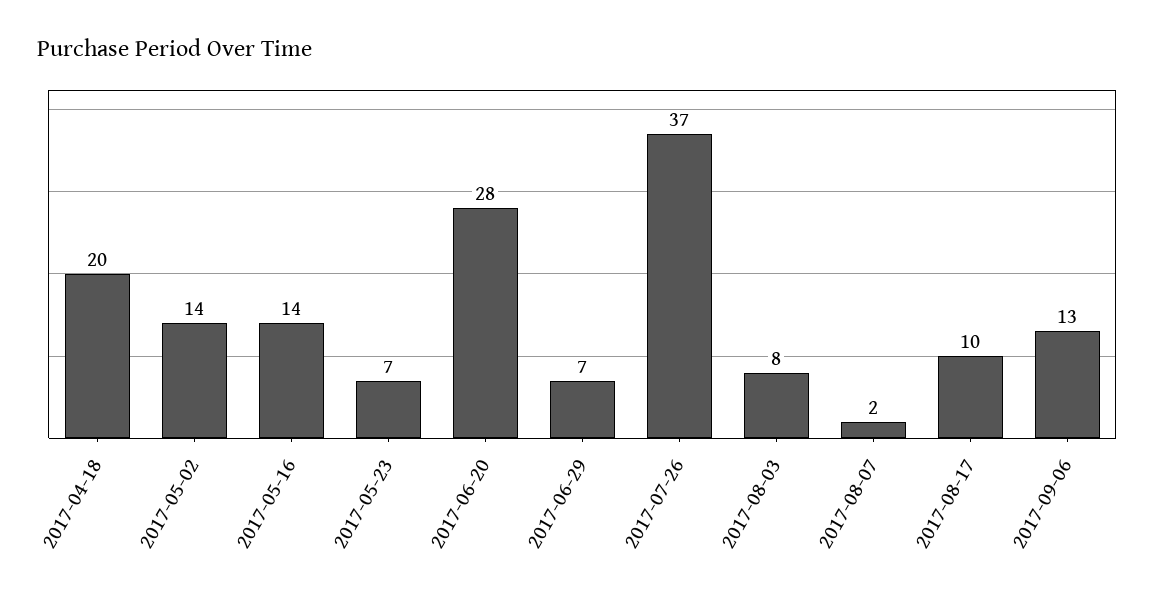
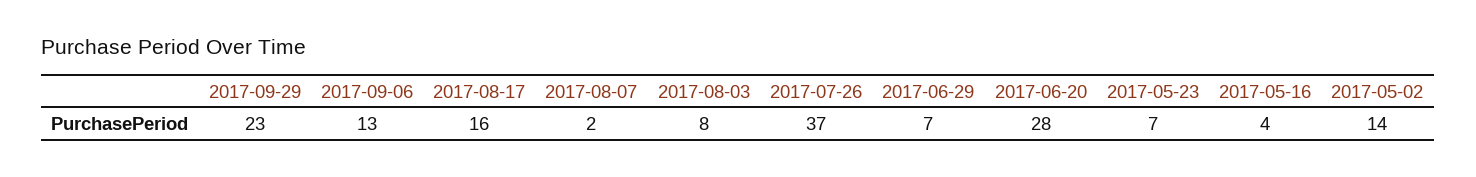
2017-04-18: 20 -> none
2017-05-16: 14 -> 4
2017-08-17: 10 -> 16
2017-09-29: none -> 23

